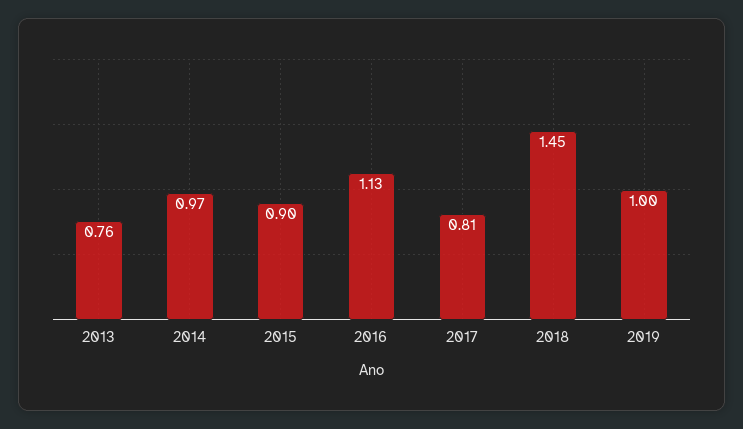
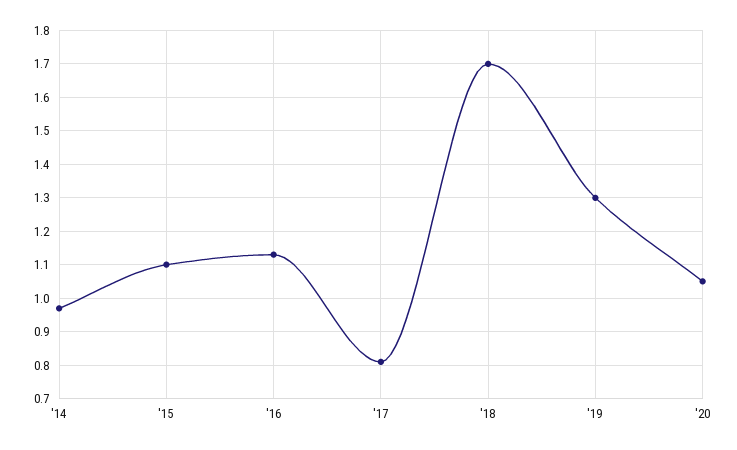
2013: 0.76 -> none
2015: 0.9 -> 1.1
2018: 1.45 -> 1.7
2019: 1 -> 1.3
'20: none -> 1.05

